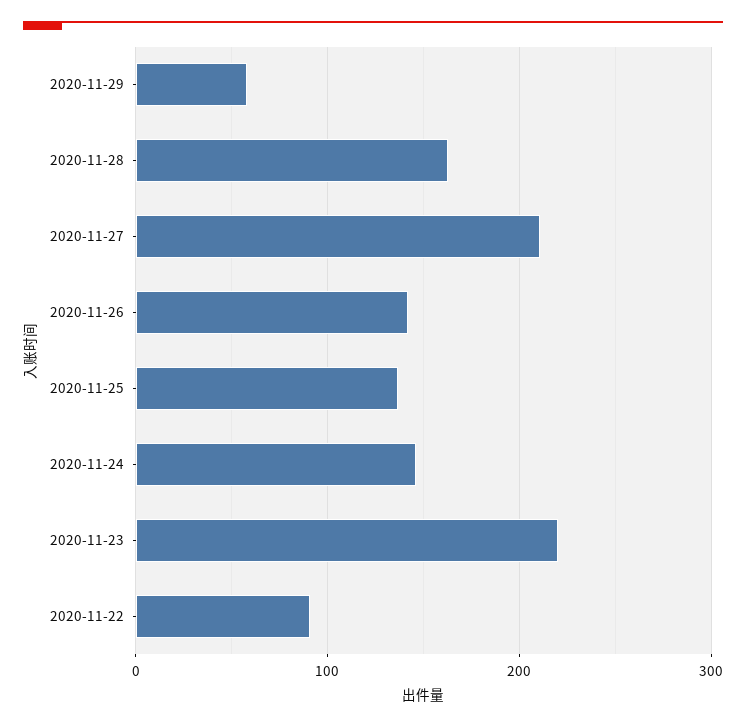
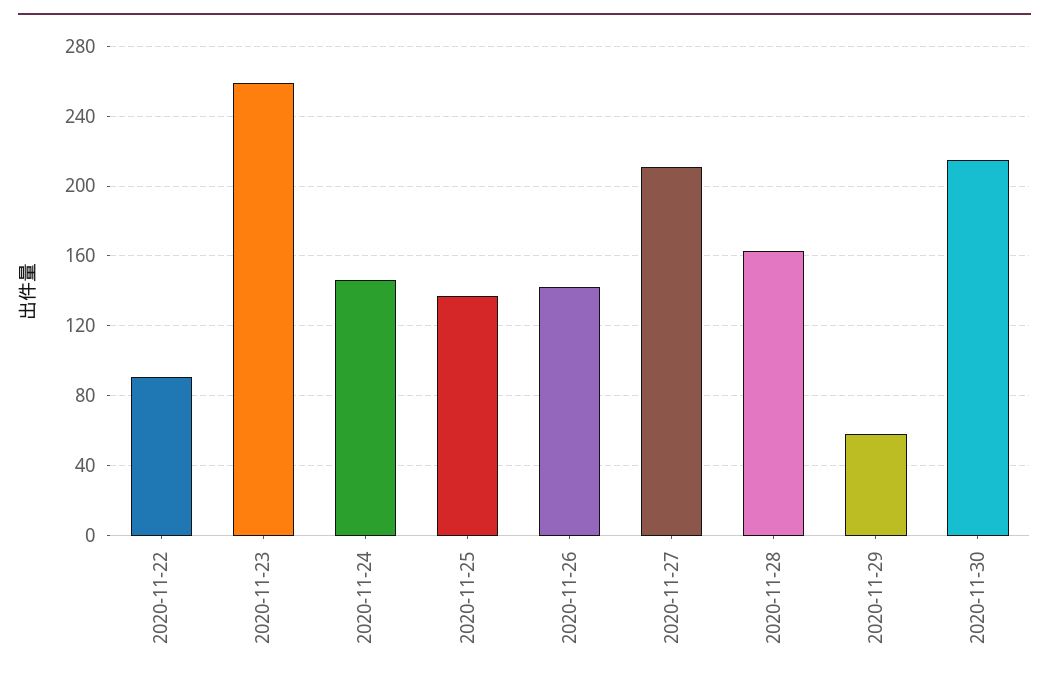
2020-11-23: 220 -> 260
2020-11-30: none -> 215

